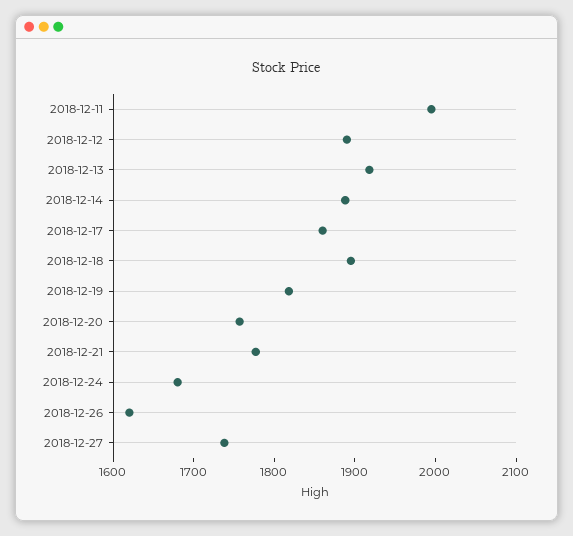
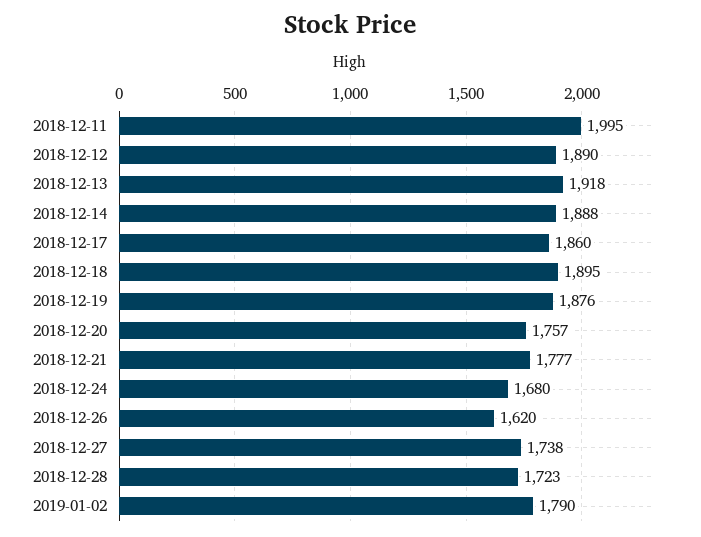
2018-12-19: 1820 -> 1876
2018-12-28: none -> 1723
2019-01-02: none -> 1790

